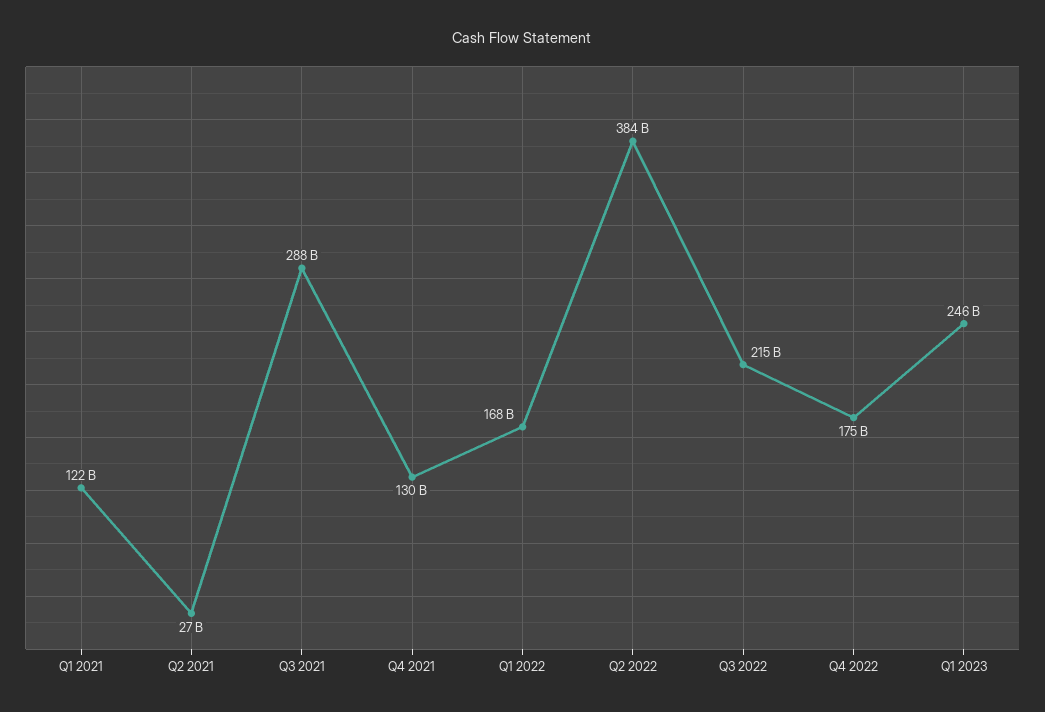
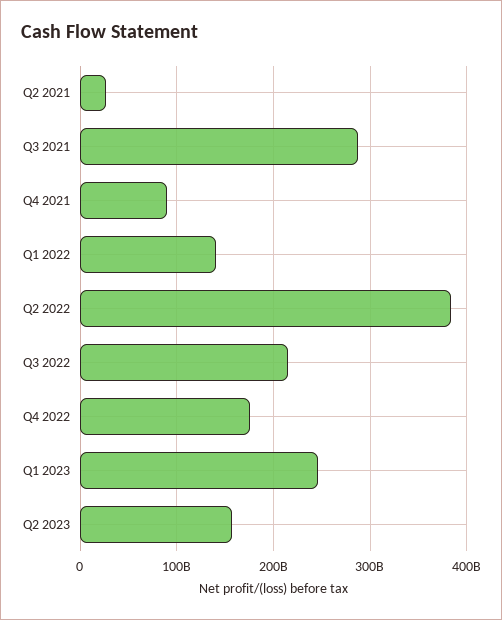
Q1 2021: 122000000000 -> none
Q4 2021: 130000000000 -> 90000000000
Q1 2022: 168000000000 -> 140000000000
Q2 2023: none -> 160000000000

